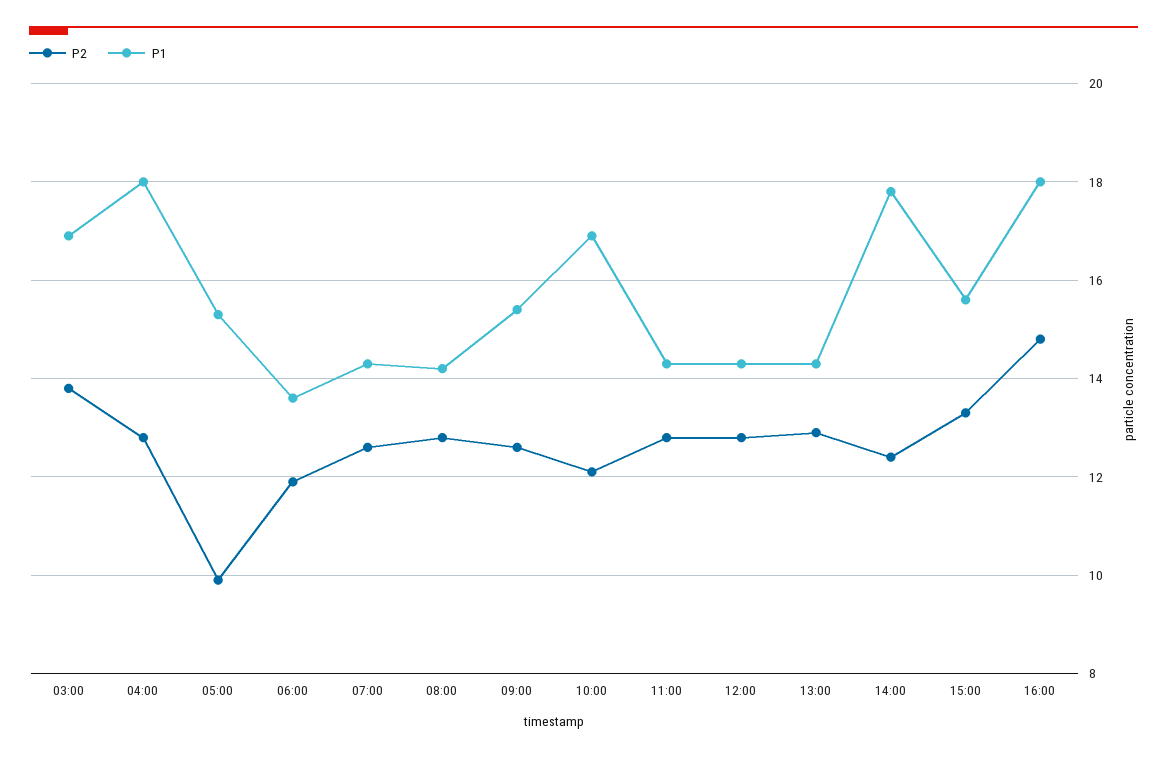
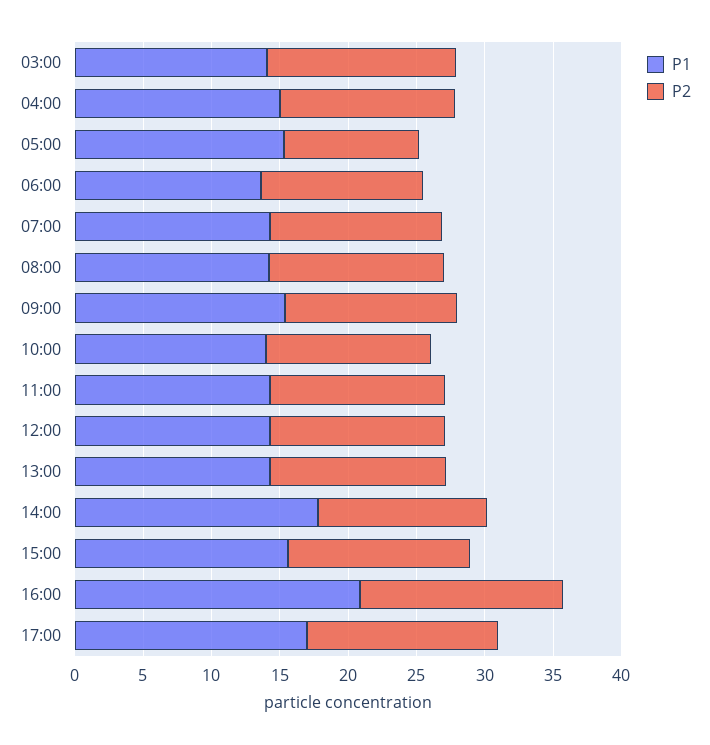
P1, 03:00: 17 -> 14
P1, 04:00: 18 -> 15
P1, 10:00: 17 -> 14
P1, 16:00: 18 -> 21
P1, 17:00: none -> 17
P2, 17:00: none -> 14

